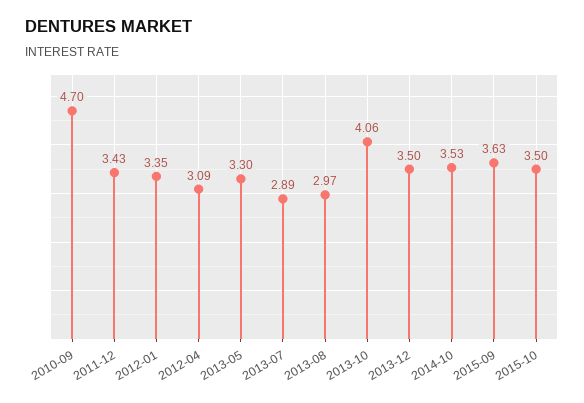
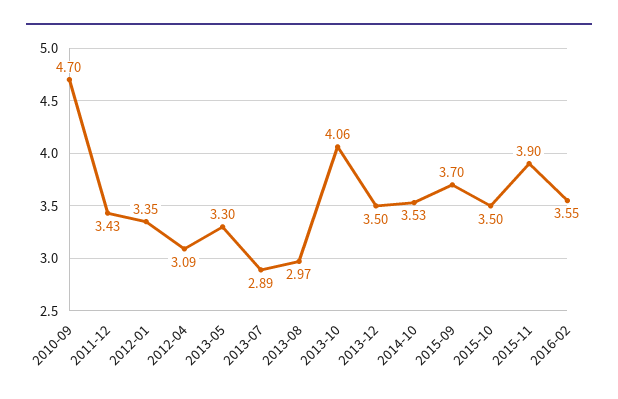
2015-09: 3.63 -> 3.7
2015-11: none -> 3.9
2016-02: none -> 3.55

